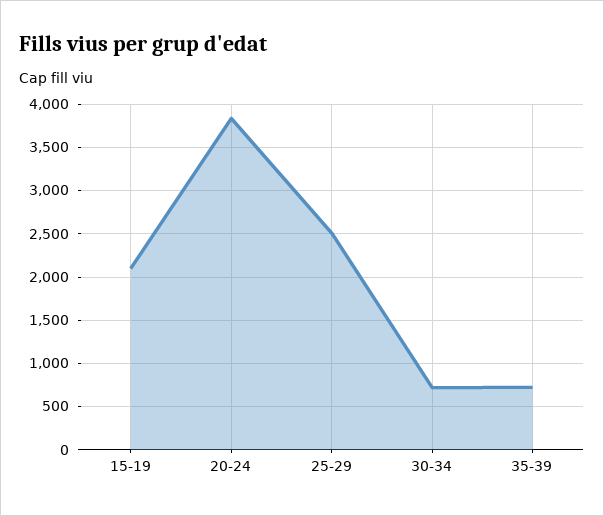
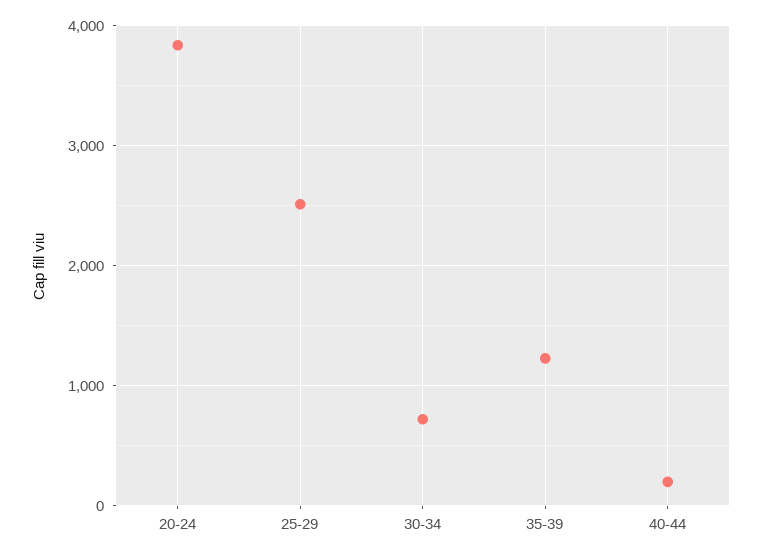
15-19: 2100 -> none
35-39: 700 -> 1200
40-44: none -> 200

